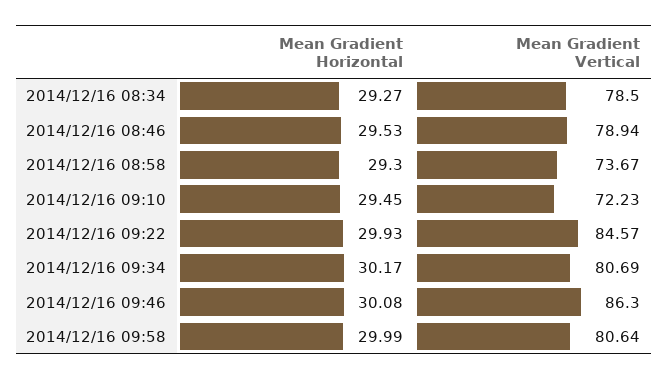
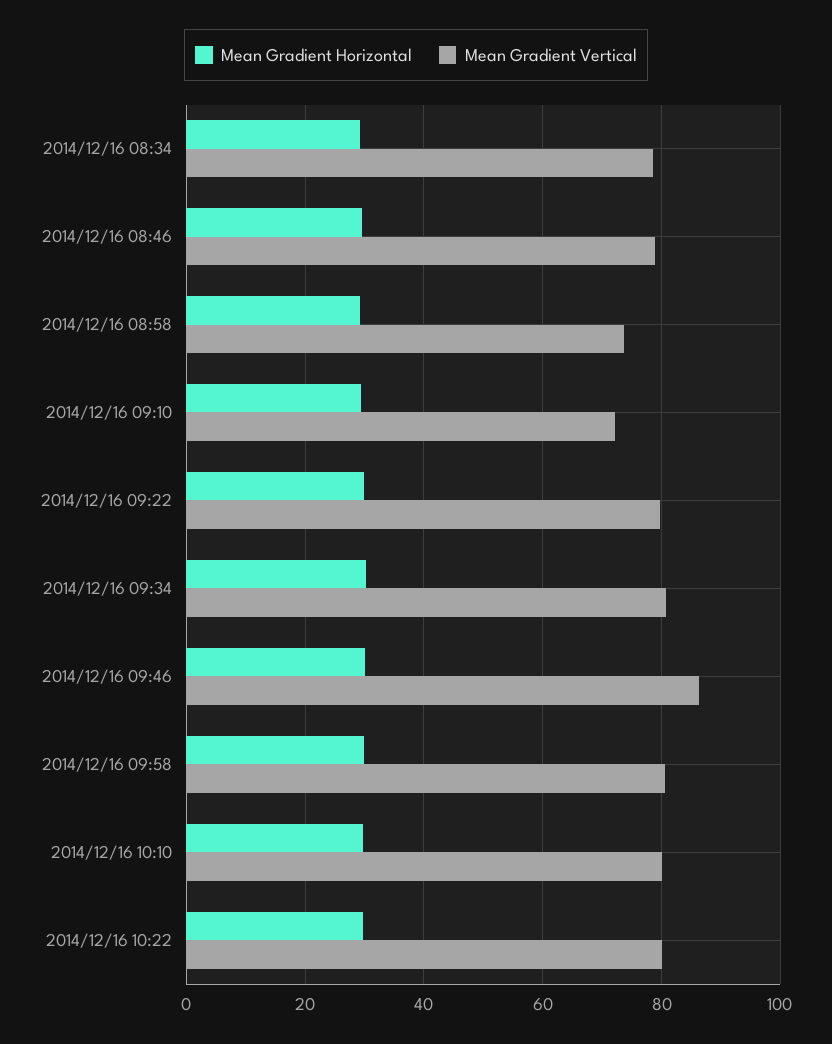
Mean Gradient Vertical, 2014/12/16 09:22: 84.57 -> 80
Mean Gradient Horizontal, 2014/12/16 10:10: none -> 30
Mean Gradient Vertical, 2014/12/16 10:10: none -> 80
Mean Gradient Horizontal, 2014/12/16 10:22: none -> 30
Mean Gradient Vertical, 2014/12/16 10:22: none -> 80

